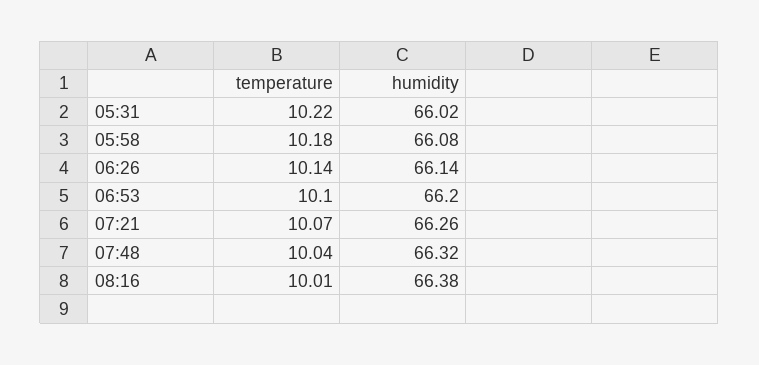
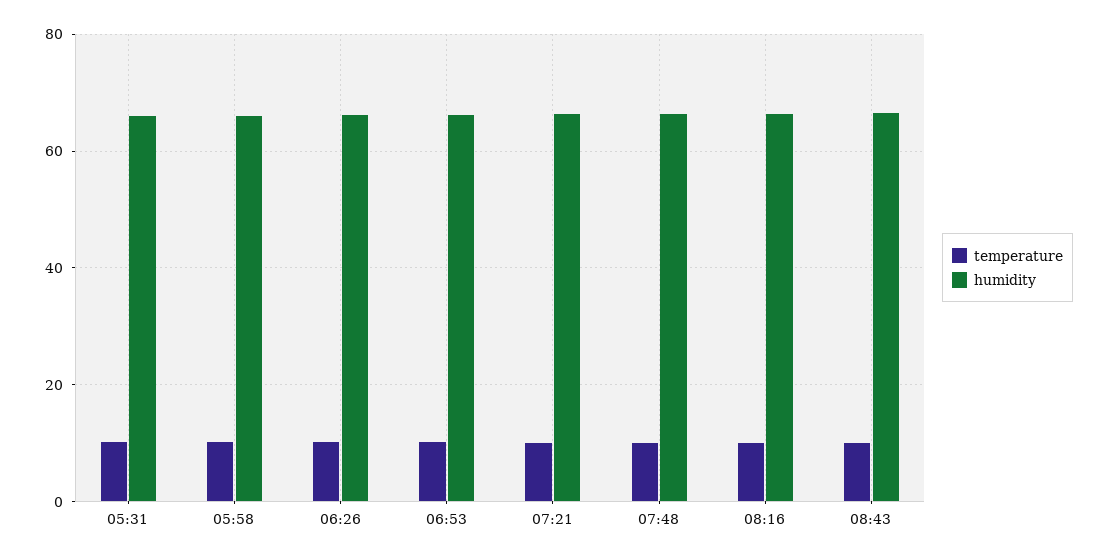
temperature, 08:43: none -> 10
humidity, 08:43: none -> 66

